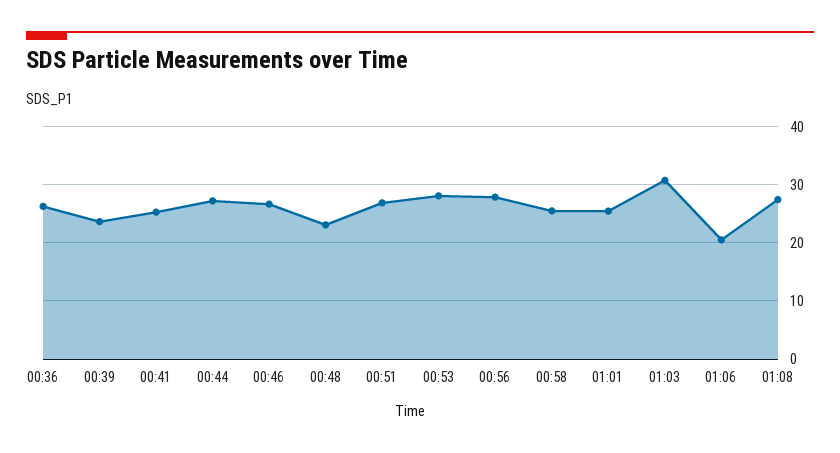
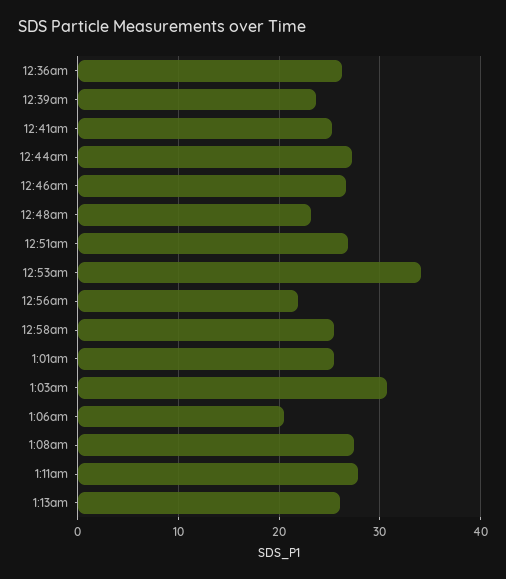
00:53: 28 -> 34
00:56: 28 -> 22
1:11am: none -> 28
1:13am: none -> 26

